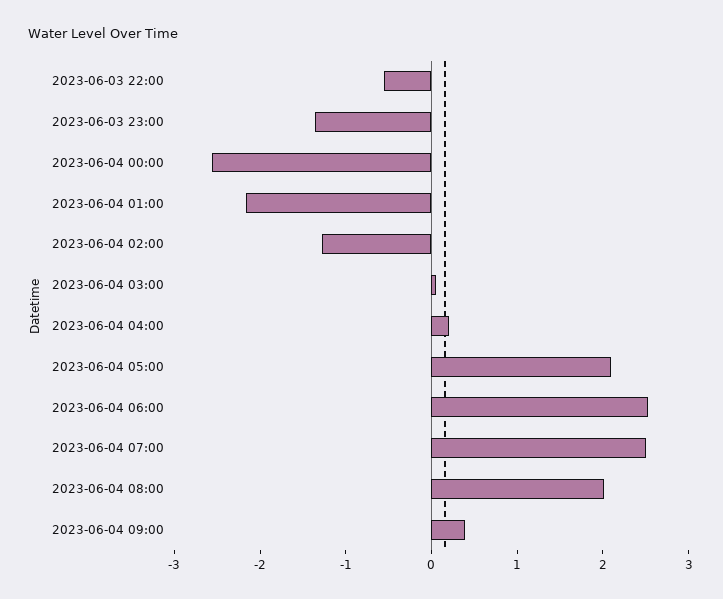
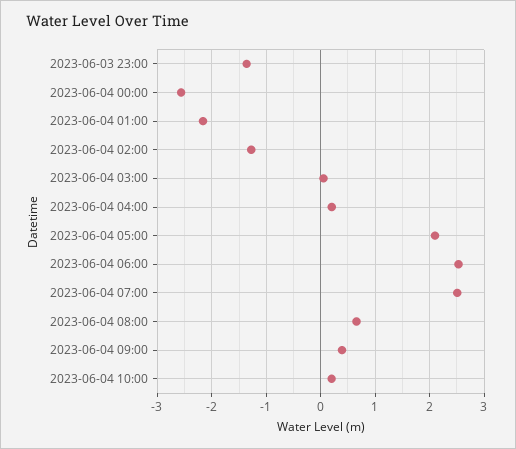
2023-06-03 22:00: -0.6 -> none
2023-06-04 08:00: 2 -> 0.6
2023-06-04 10:00: none -> 0.2

